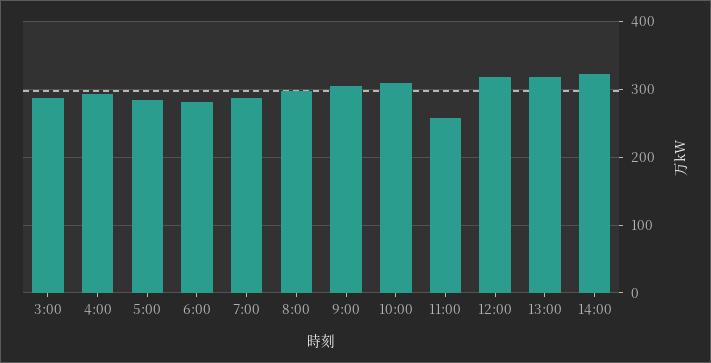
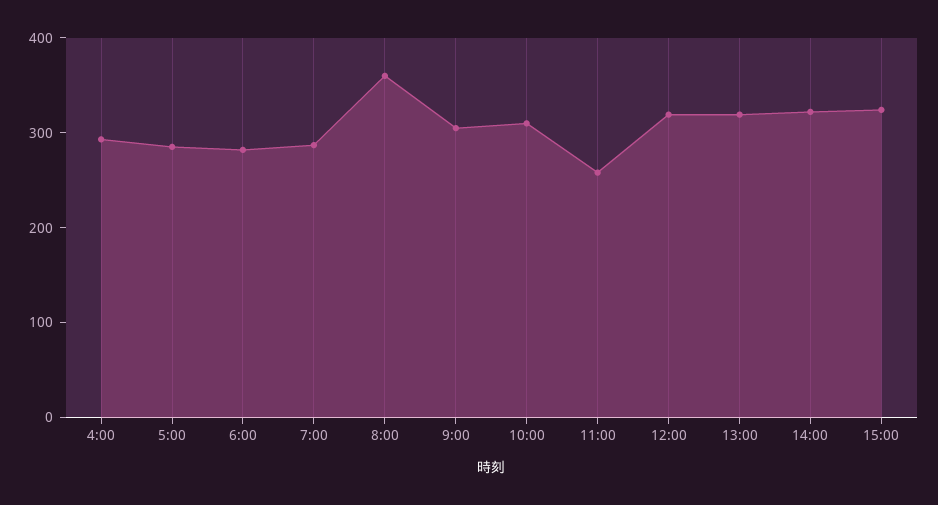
3:00: 290 -> none
8:00: 300 -> 360
15:00: none -> 320

